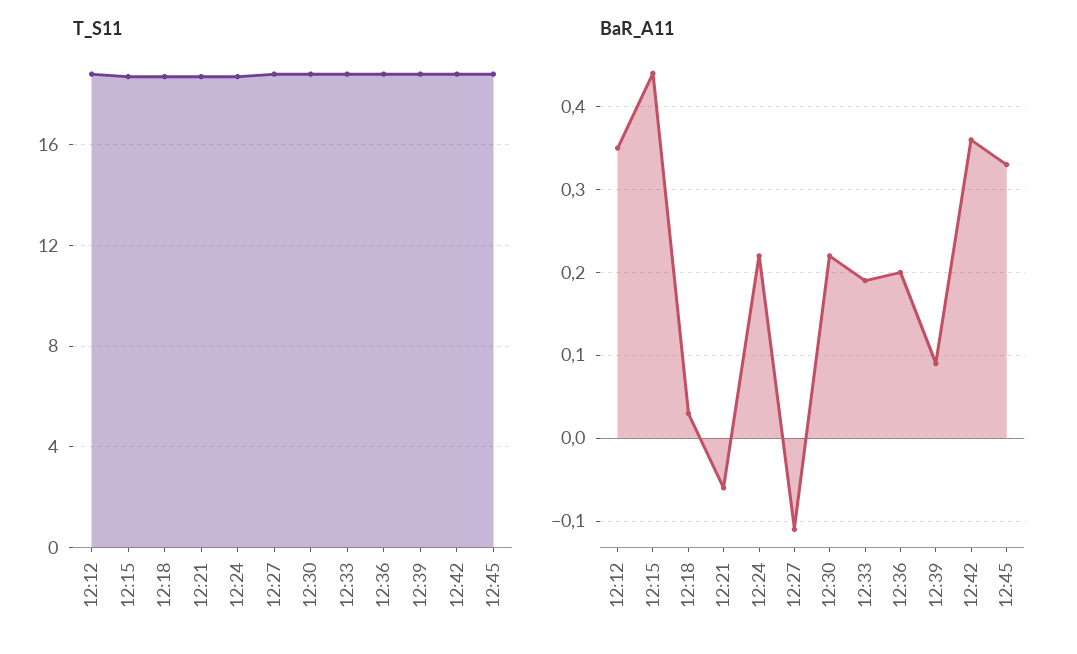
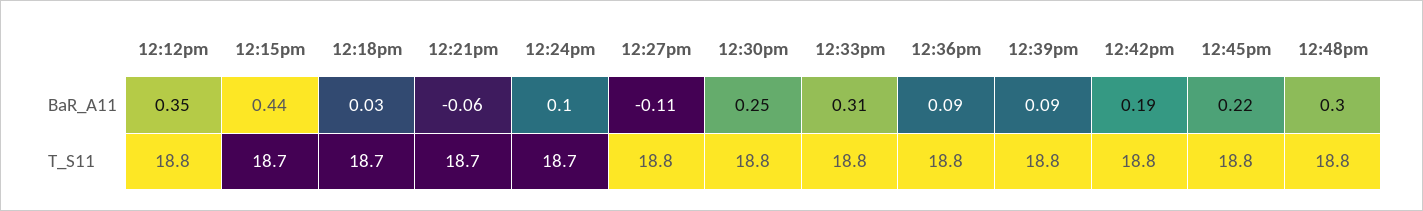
BaR_A11, 12:24: 0.22 -> 0.1
BaR_A11, 12:30: 0.22 -> 0.25
BaR_A11, 12:33: 0.19 -> 0.31
BaR_A11, 12:36: 0.2 -> 0.09
BaR_A11, 12:42: 0.36 -> 0.19
BaR_A11, 12:45: 0.33 -> 0.22
BaR_A11, 12:48pm: none -> 0.3
T_S11, 12:48pm: none -> 18.8

